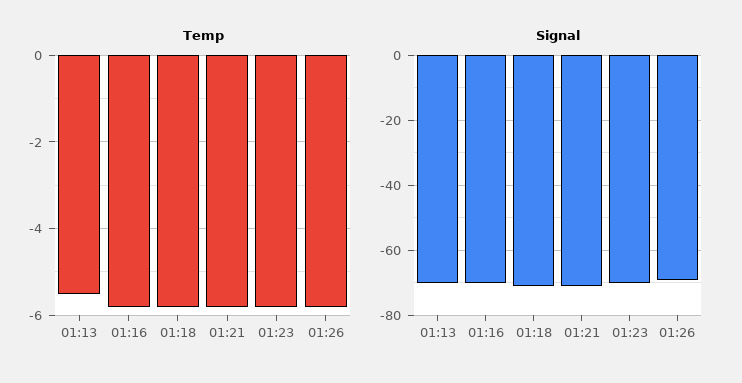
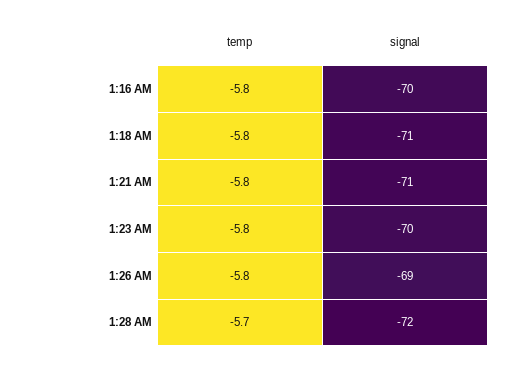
Temp, 01:13: -5.5 -> none
Signal, 01:13: -70 -> none
Temp, 1:28 AM: none -> -5.7
Signal, 1:28 AM: none -> -72

